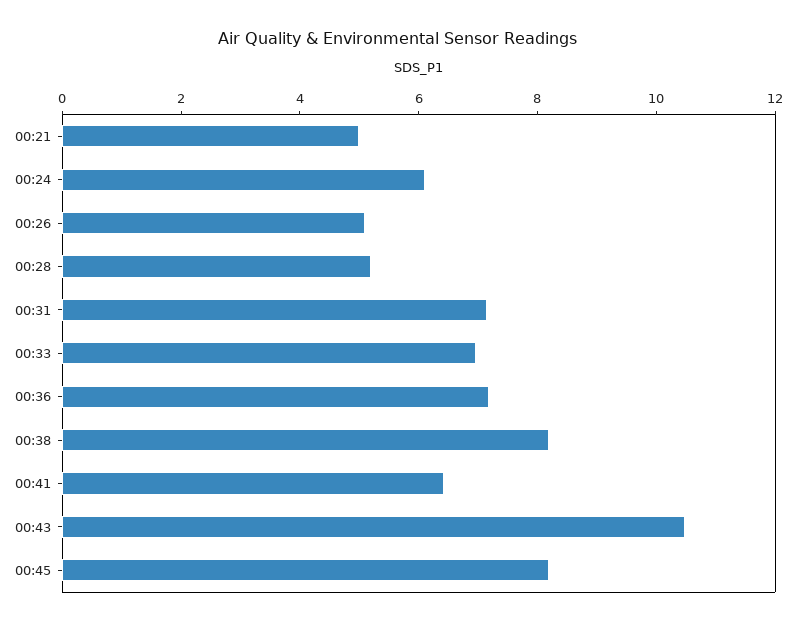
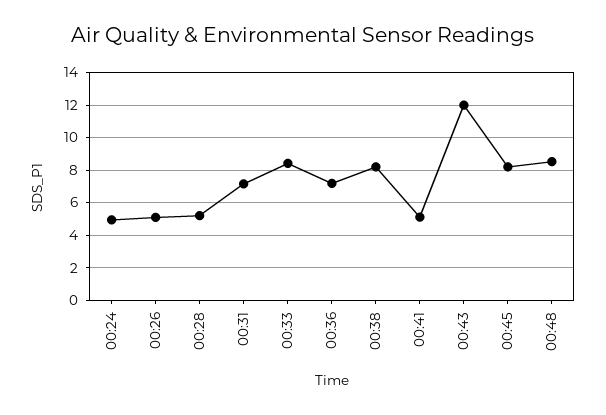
00:21: 5 -> none
00:24: 6 -> 5
00:33: 7 -> 8.5
00:41: 6.5 -> 5
00:43: 10.5 -> 12
00:48: none -> 8.5

